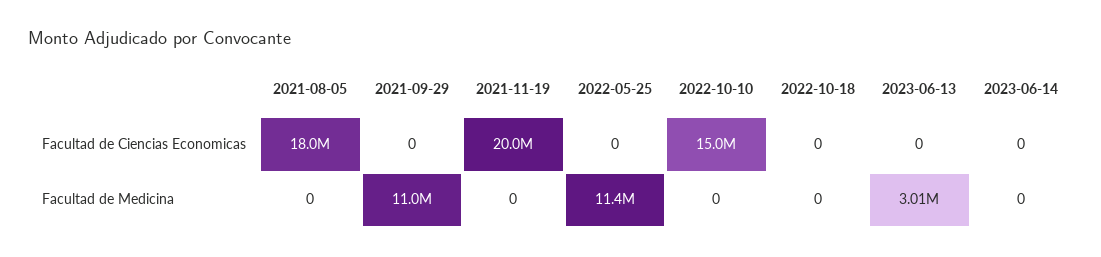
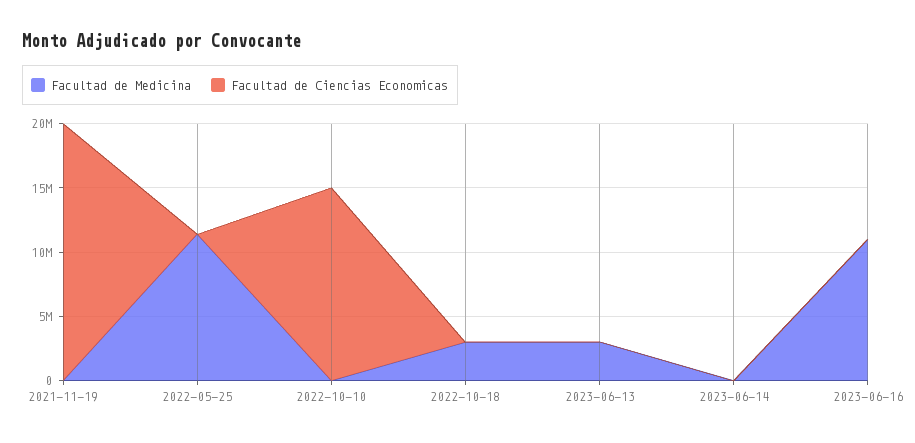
Facultad de Ciencias Economicas, 2021-08-05: 18000000 -> none
Facultad de Ciencias Economicas, 2021-09-29: 0 -> none
Facultad de Medicina, 2021-08-05: 0 -> none
Facultad de Medicina, 2021-09-29: 11000000 -> none
Facultad de Medicina, 2022-10-18: 0 -> 3000000
Facultad de Medicina, 2023-06-16: none -> 11000000
Facultad de Ciencias Economicas, 2023-06-16: none -> 0

